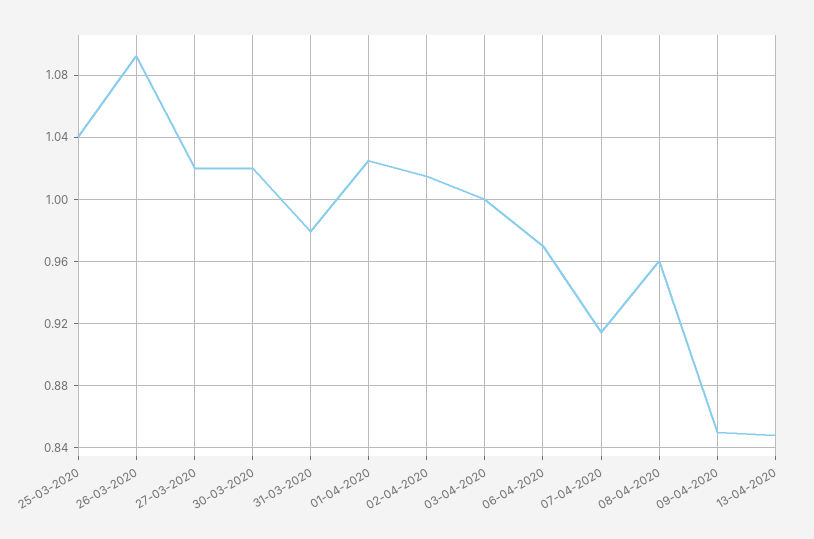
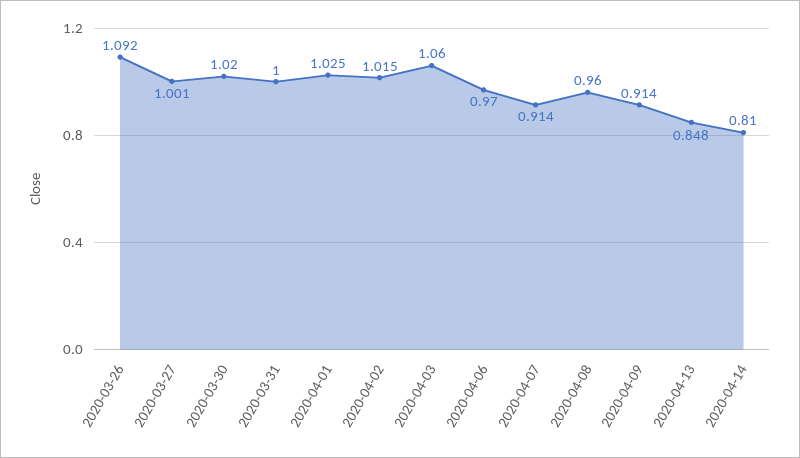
25-03-2020: 1.04 -> none
27-03-2020: 1.02 -> 1.001
31-03-2020: 0.98 -> 1
03-04-2020: 1 -> 1.06
09-04-2020: 0.85 -> 0.914
2020-04-14: none -> 0.81

